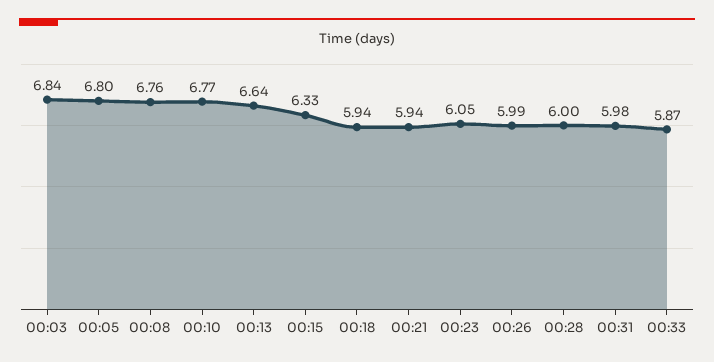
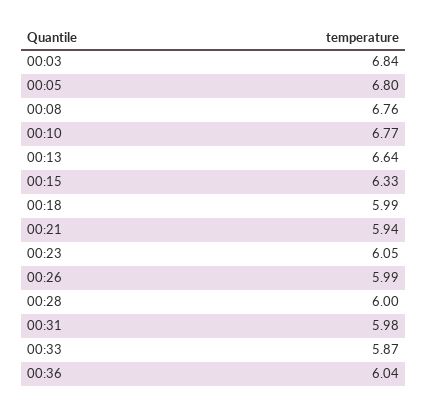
00:18: 5.94 -> 5.99
00:36: none -> 6.04

